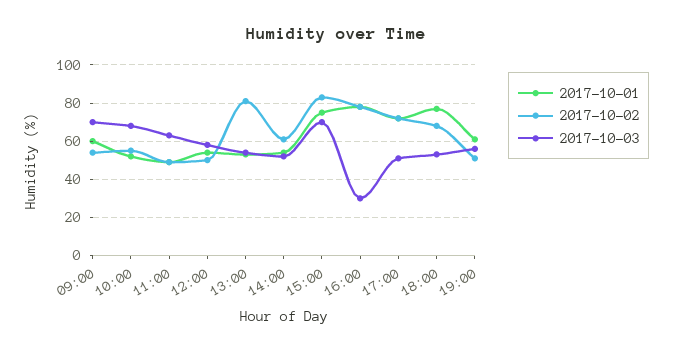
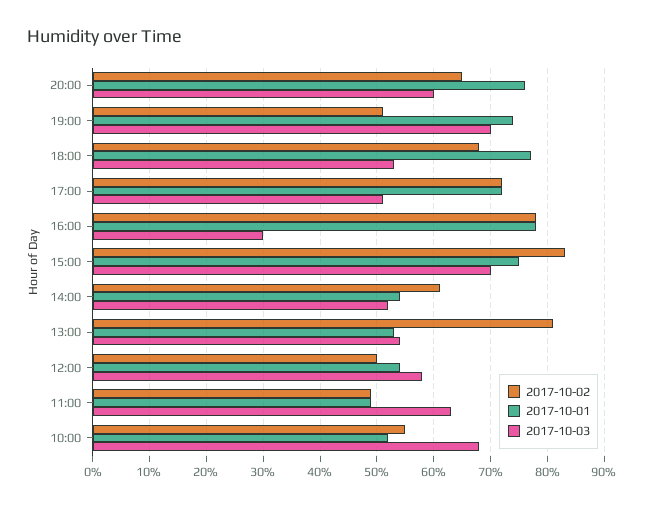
2017-10-01, 09:00: 60 -> none
2017-10-02, 09:00: 55 -> none
2017-10-03, 09:00: 70 -> none
2017-10-01, 19:00: 60 -> 75
2017-10-03, 19:00: 55 -> 70
2017-10-02, 20:00: none -> 65
2017-10-01, 20:00: none -> 75
2017-10-03, 20:00: none -> 60

